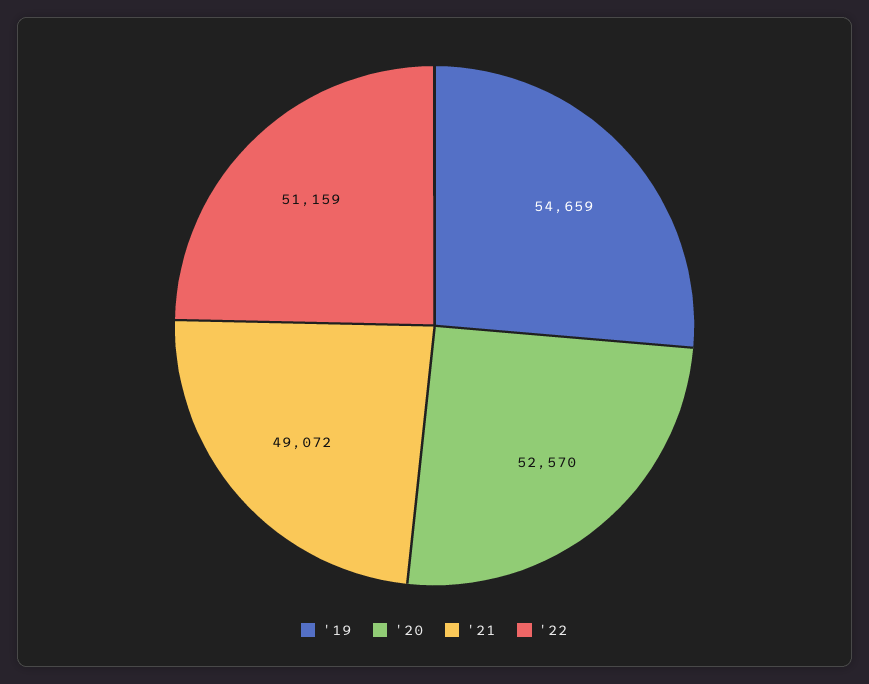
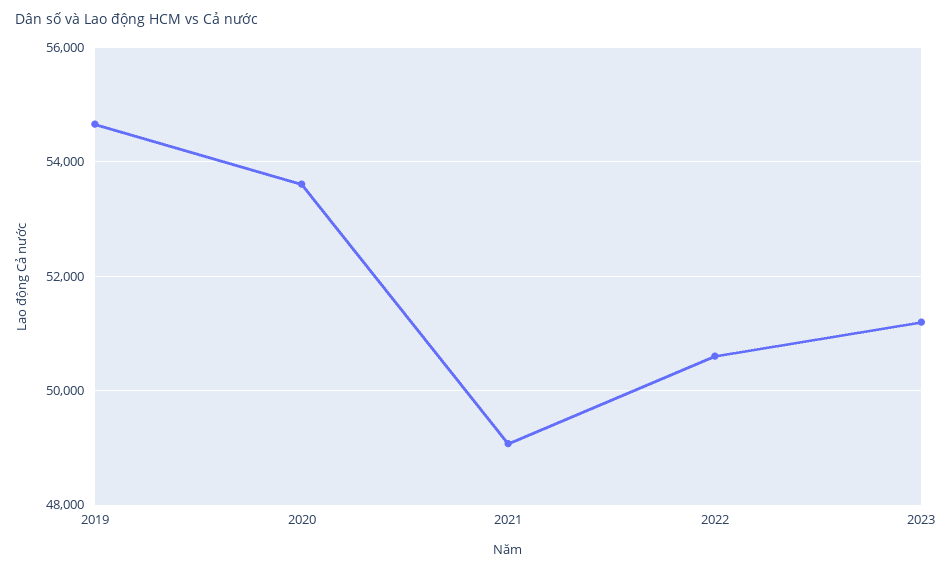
'20: 52570 -> 53600
'22: 51159 -> 50600
2023: none -> 51200

